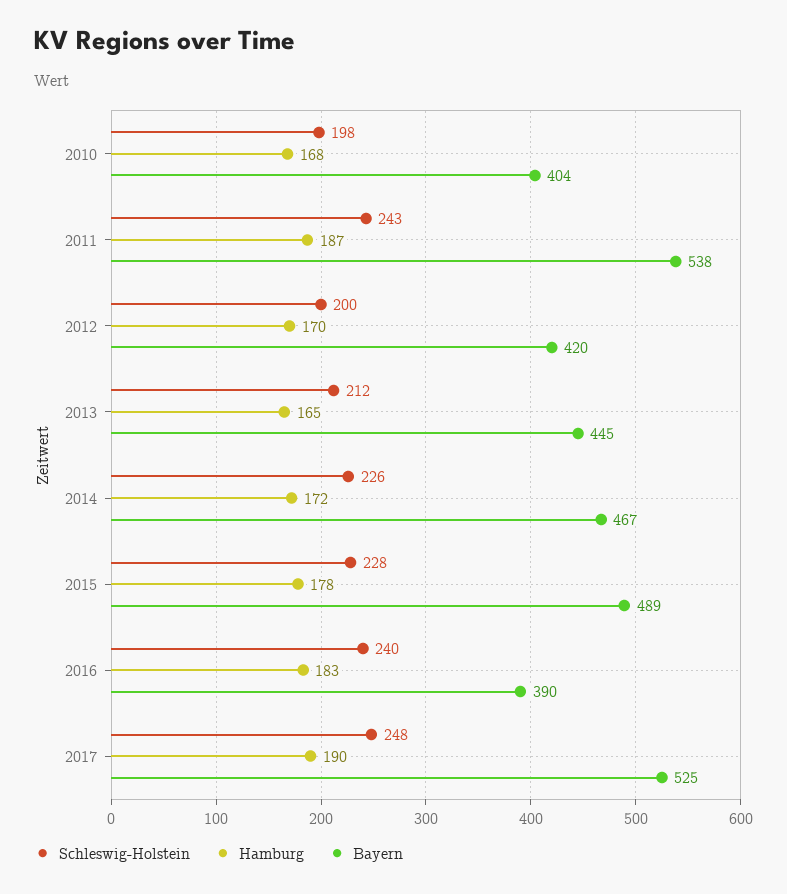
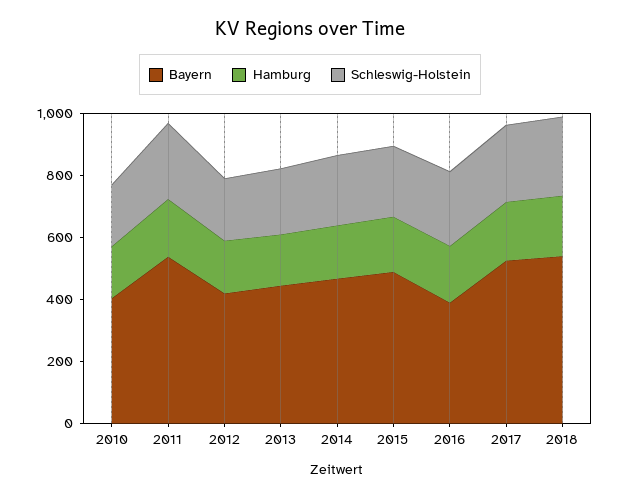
Bayern, 2018: none -> 550
Hamburg, 2018: none -> 200
Schleswig-Holstein, 2018: none -> 250

